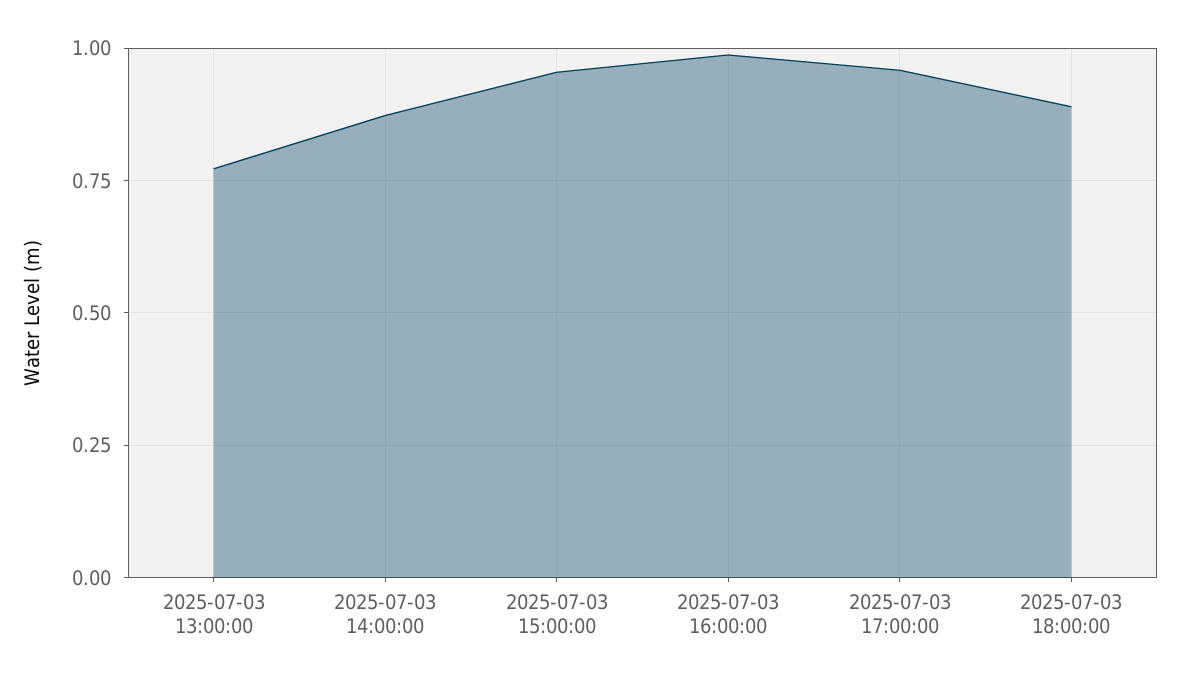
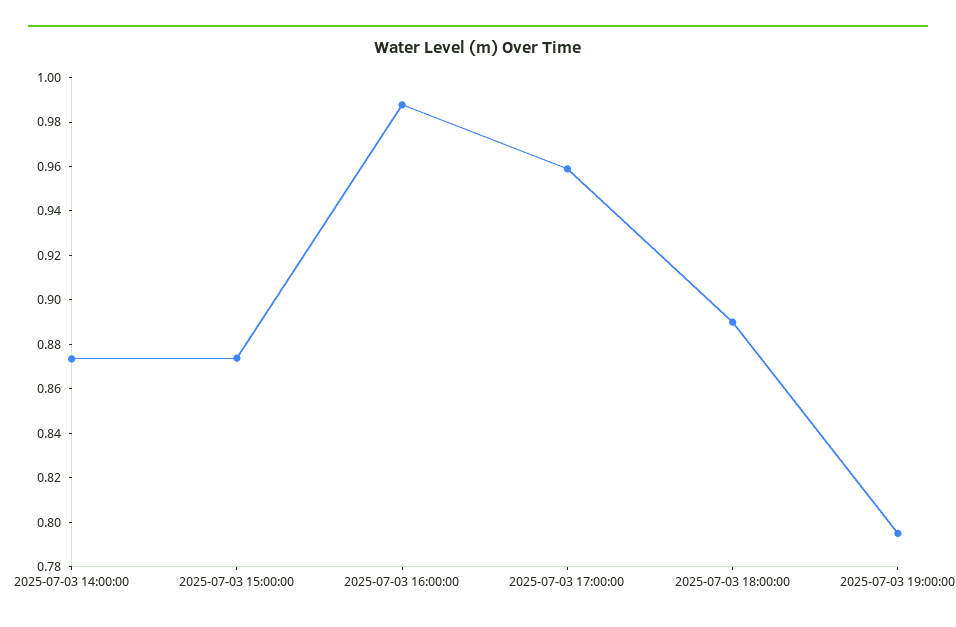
2025-07-03 13:00:00: 0.775 -> none
2025-07-03 15:00:00: 0.95 -> 0.875
2025-07-03 19:00:00: none -> 0.795

